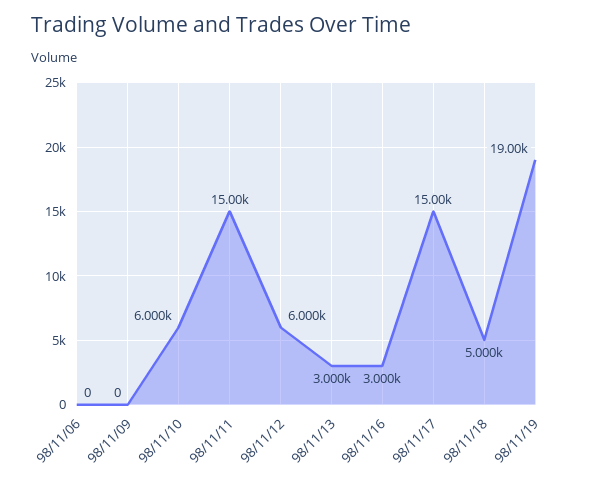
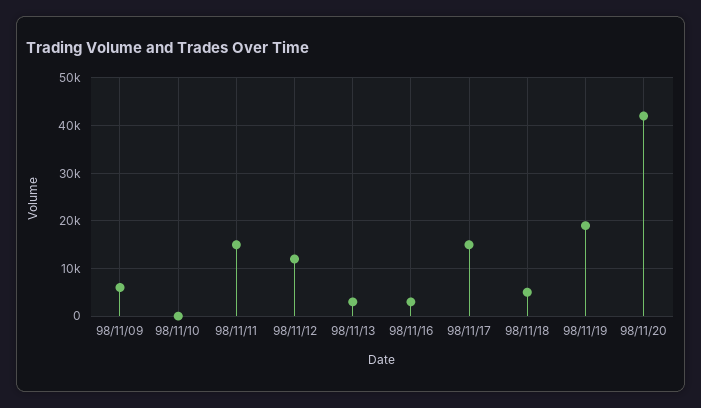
98/11/06: 0 -> none
98/11/09: 0 -> 6000
98/11/10: 6000 -> 0
98/11/12: 6000 -> 12000
98/11/20: none -> 42000

